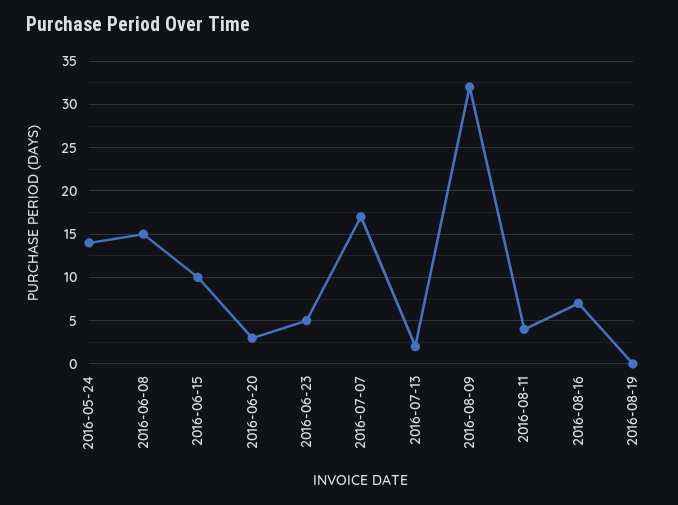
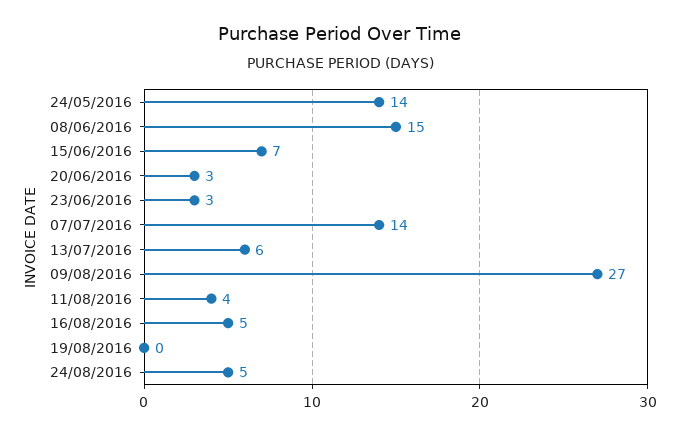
2016-06-15: 10 -> 7
2016-06-23: 5 -> 3
2016-07-07: 17 -> 14
2016-07-13: 2 -> 6
2016-08-09: 32 -> 27
2016-08-16: 7 -> 5
24/08/2016: none -> 5

